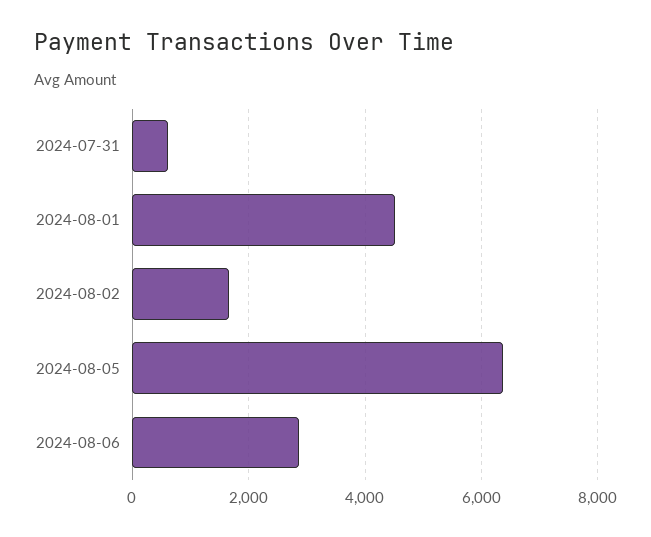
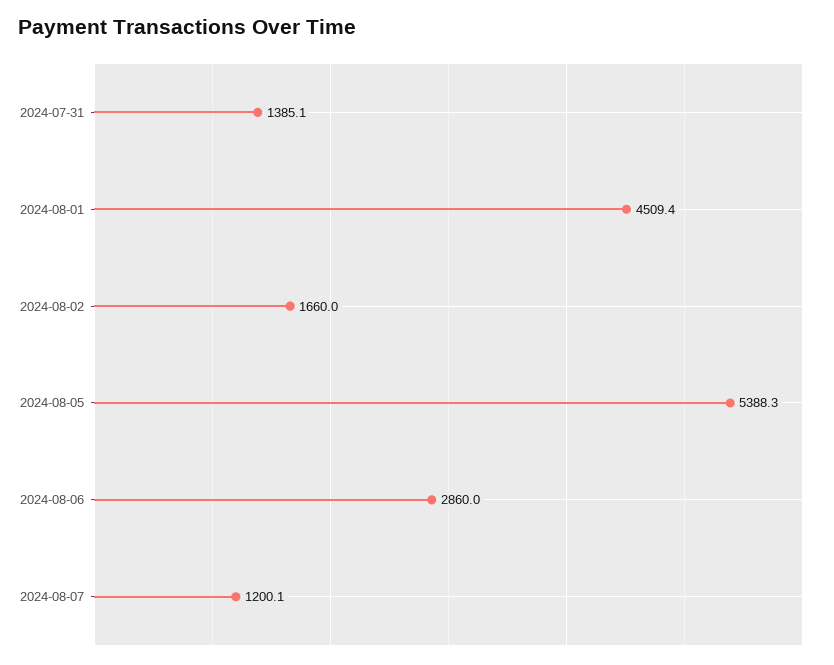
2024-07-31: 600 -> 1385.1
2024-08-05: 6400 -> 5388.3
2024-08-07: none -> 1200.1

